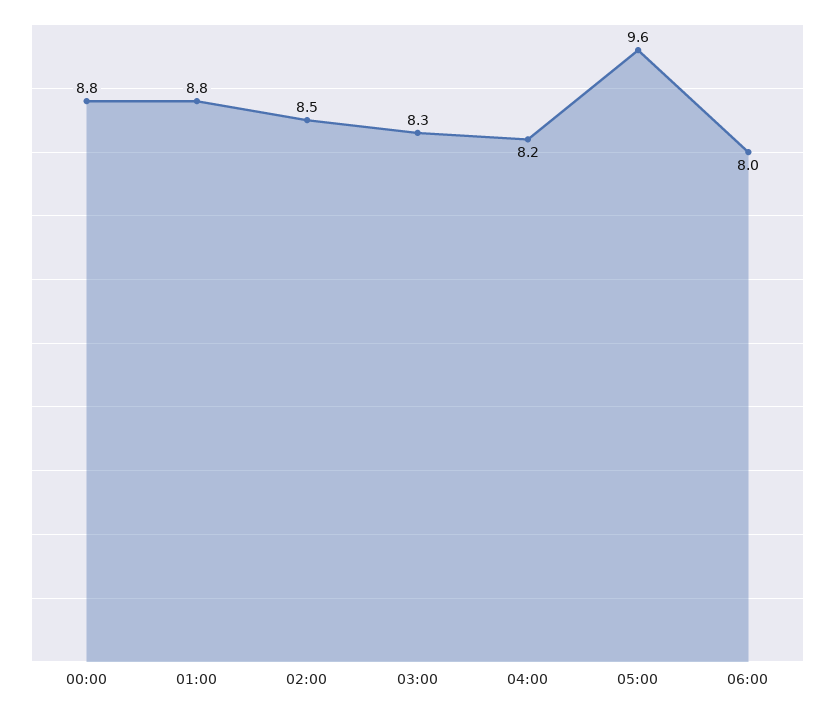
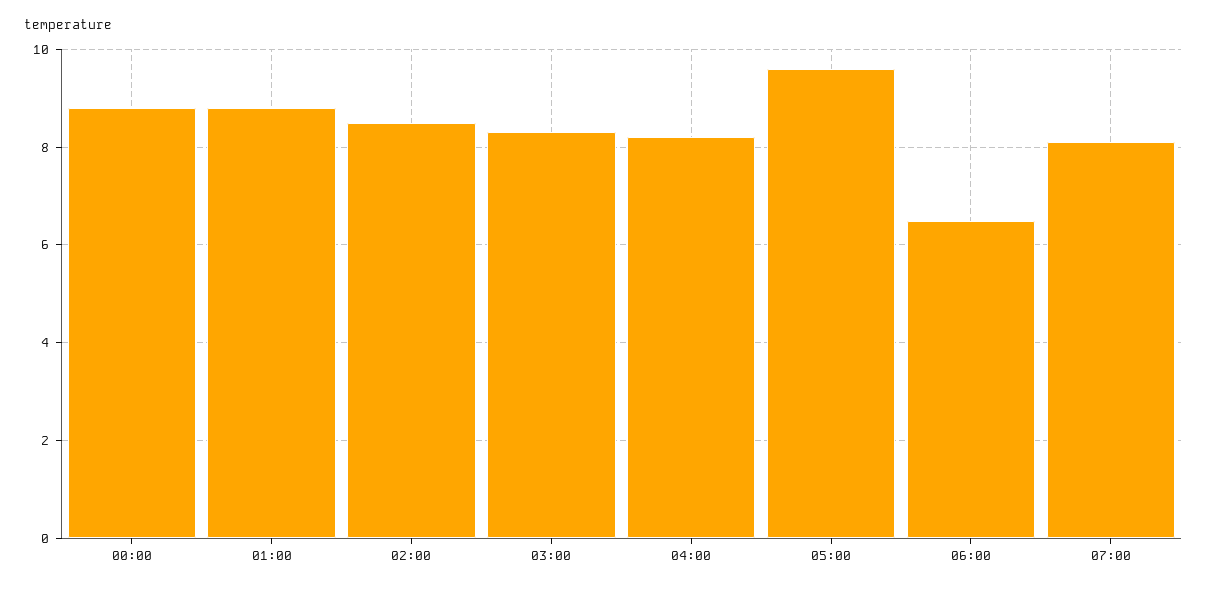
06:00: 8 -> 6.5
07:00: none -> 8

